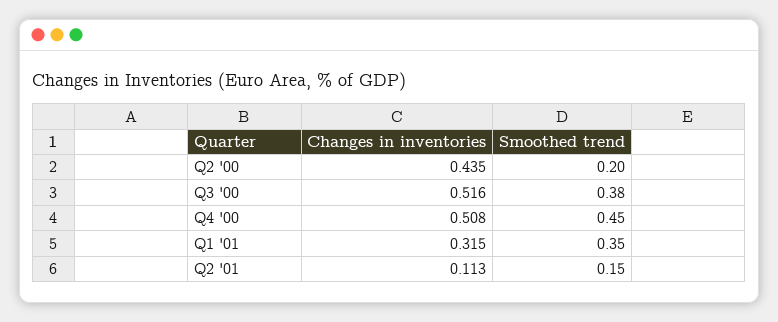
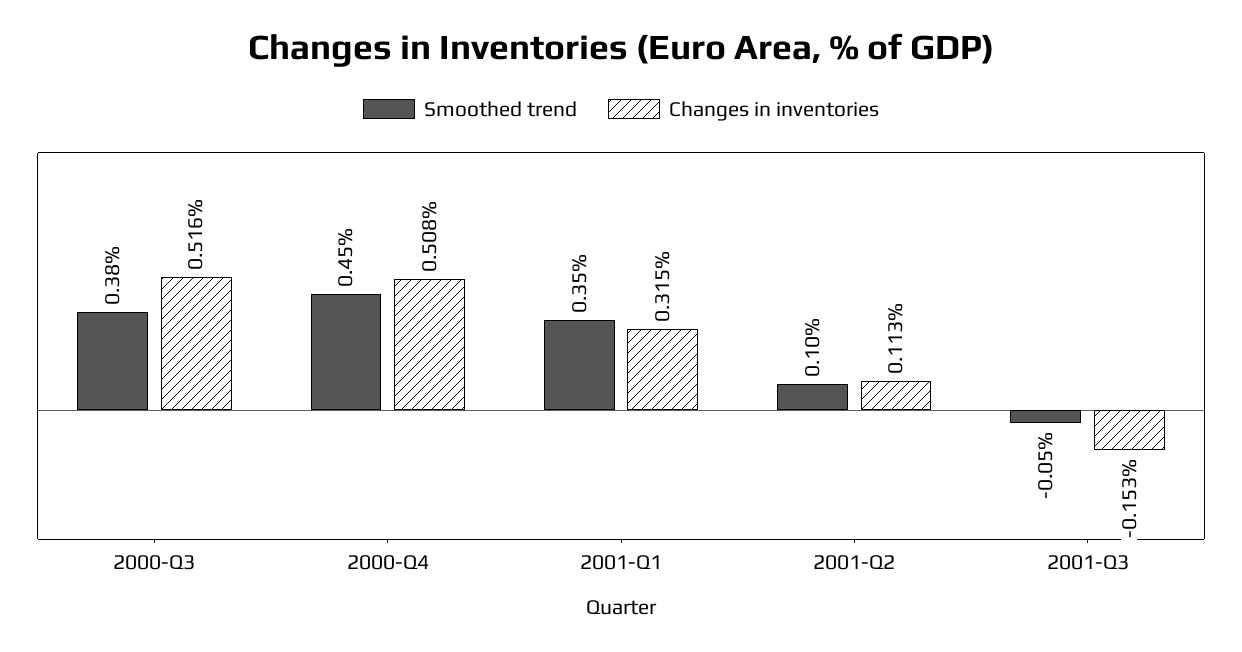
Changes in inventories, Q2 '00: 0.435 -> none
Smoothed trend, Q2 '00: 0.2 -> none
Smoothed trend, Q2 '01: 0.15 -> 0.1
Smoothed trend, 2001-Q3: none -> -0.05
Changes in inventories, 2001-Q3: none -> -0.153

